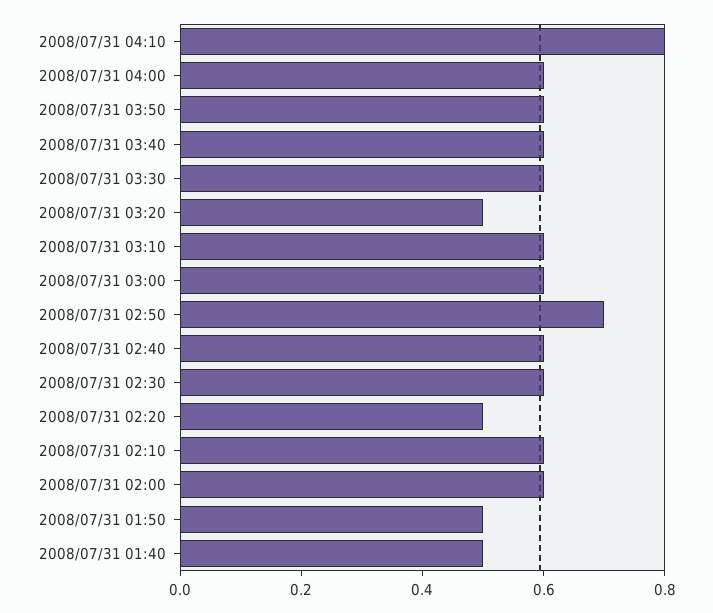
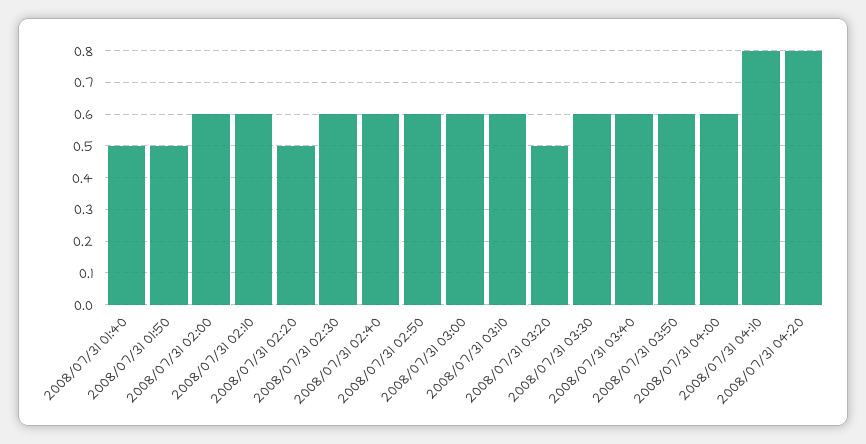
2008/07/31 02:50: 0.7 -> 0.6
2008/07/31 04:20: none -> 0.8

